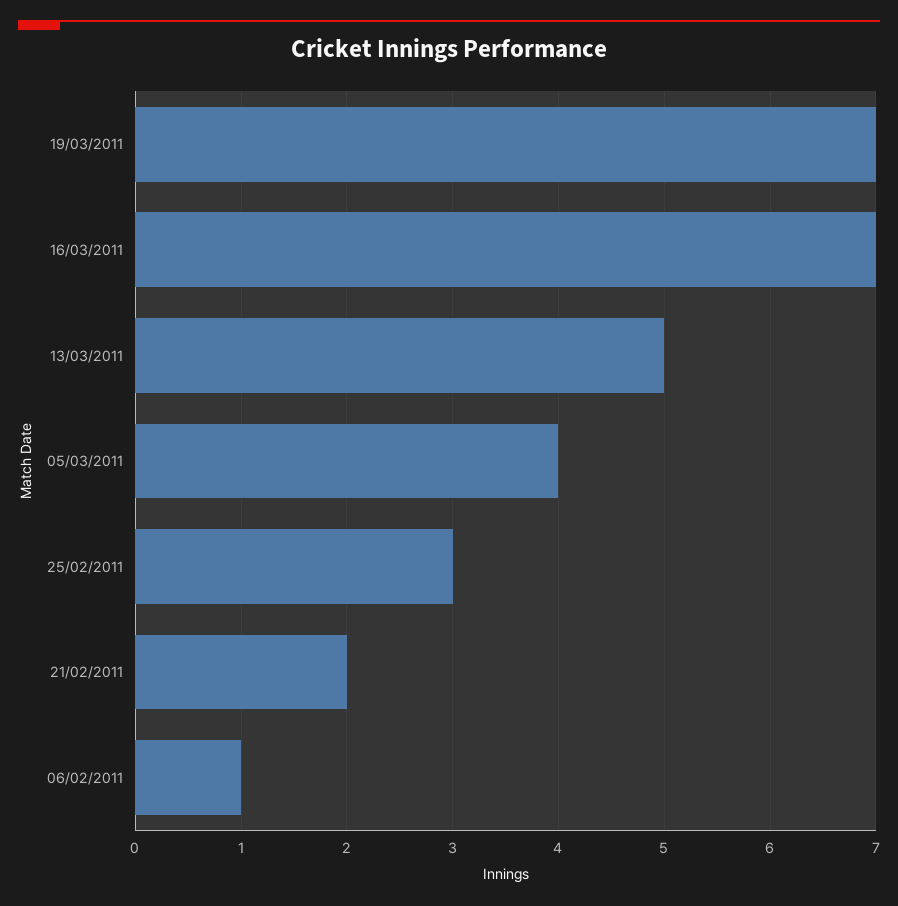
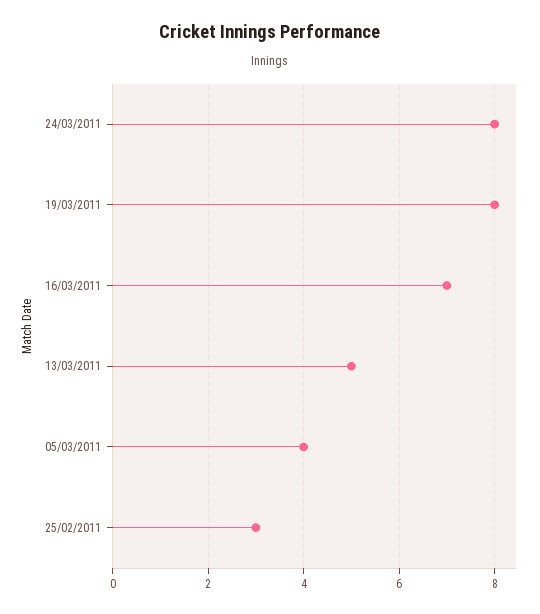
19/03/2011: 7 -> 8
21/02/2011: 2 -> none
06/02/2011: 1 -> none
24/03/2011: none -> 8

